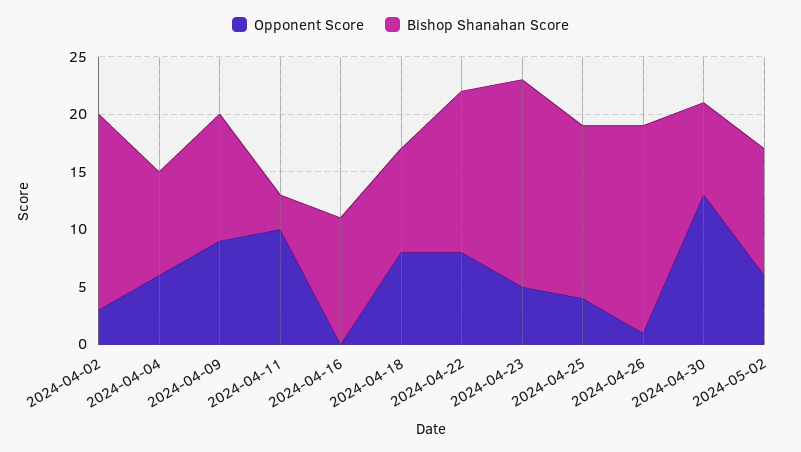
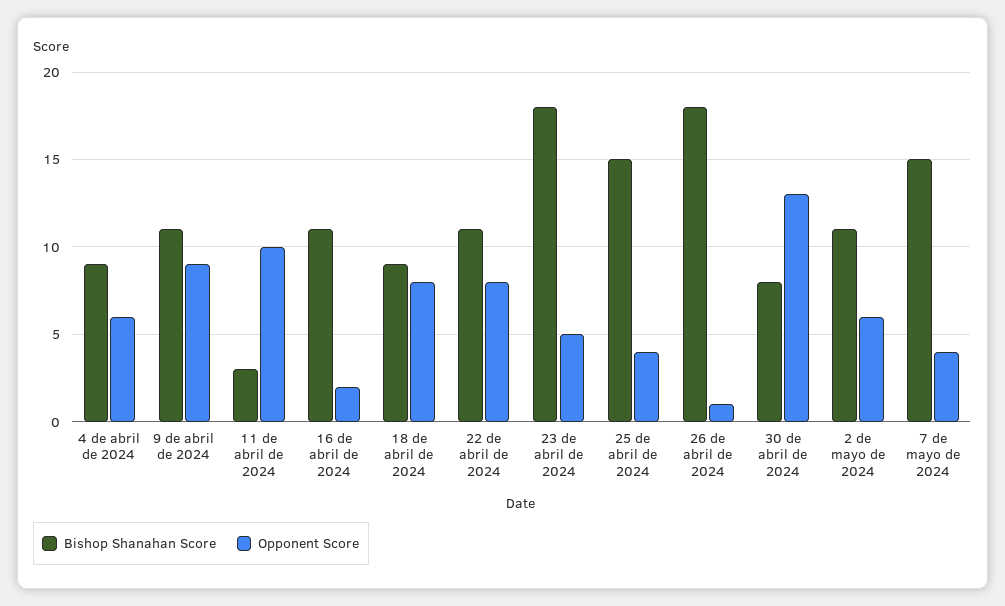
Opponent Score, 2024-04-02: 3 -> none
Bishop Shanahan Score, 2024-04-02: 17 -> none
Opponent Score, 2024-04-16: 0 -> 2
Bishop Shanahan Score, 2024-04-22: 14 -> 11
Bishop Shanahan Score, 7 de mayo de 2024: none -> 15
Opponent Score, 7 de mayo de 2024: none -> 4

